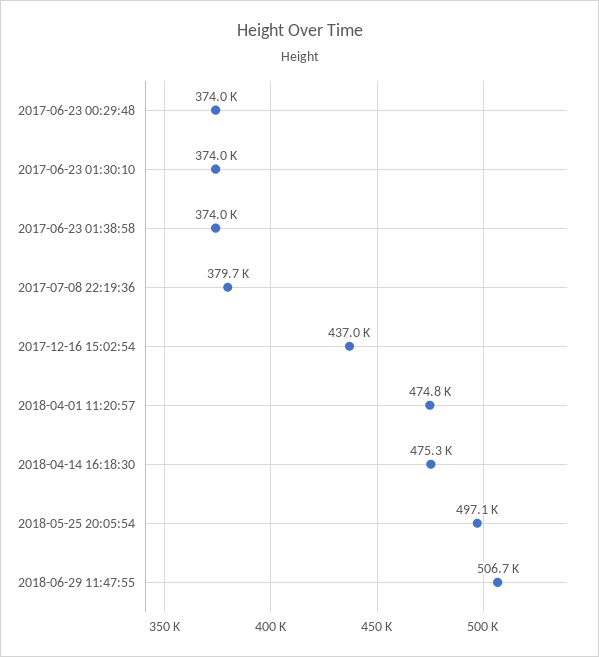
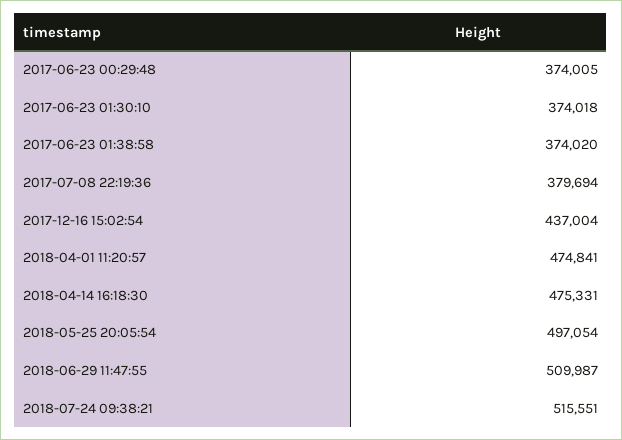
2018-06-29 11:47:55: 506700 -> 509987
2018-07-24 09:38:21: none -> 515551

